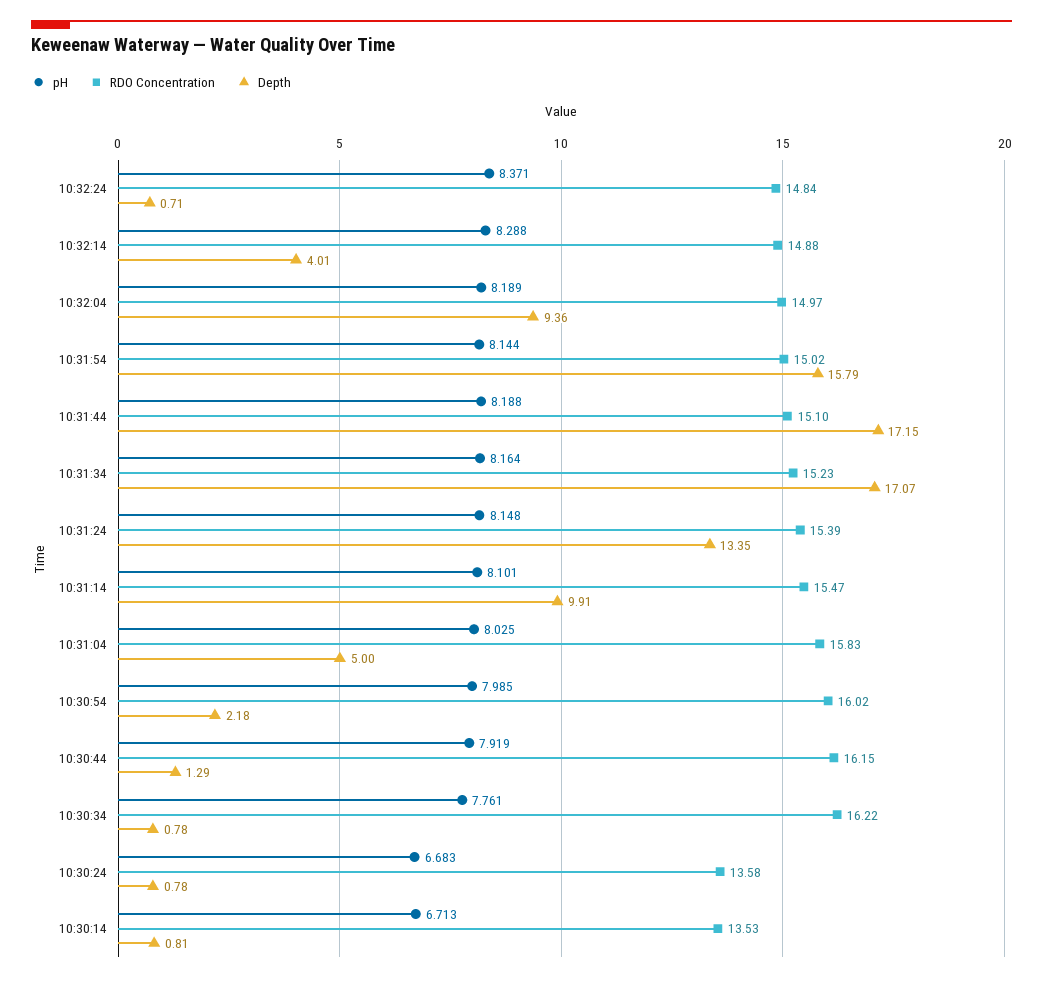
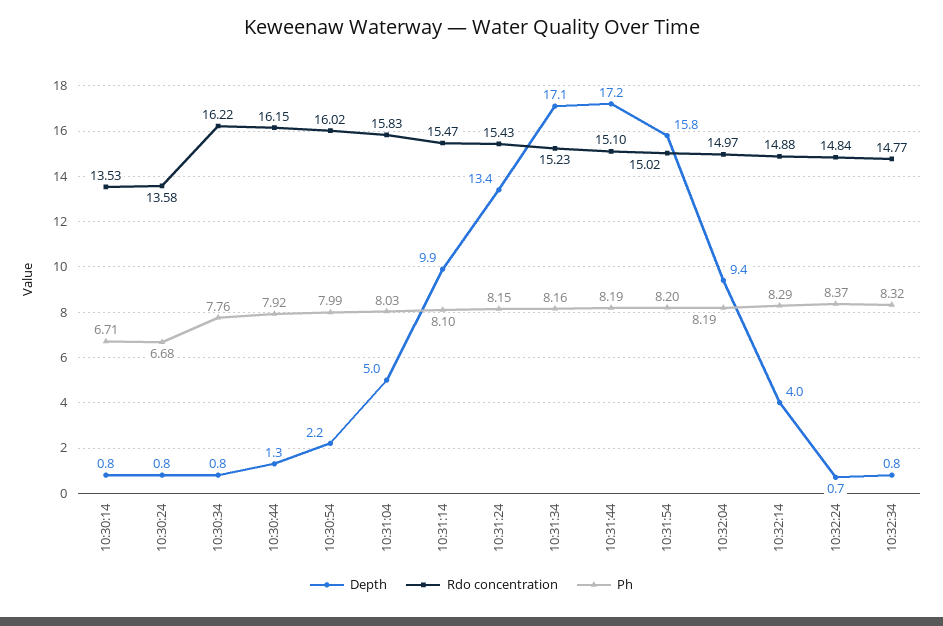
pH, 10:31:54: 8.144 -> 8.2
RDO Concentration, 10:31:24: 15.39 -> 15.43
Depth, 10:32:34: none -> 0.8
RDO Concentration, 10:32:34: none -> 14.77
pH, 10:32:34: none -> 8.32

